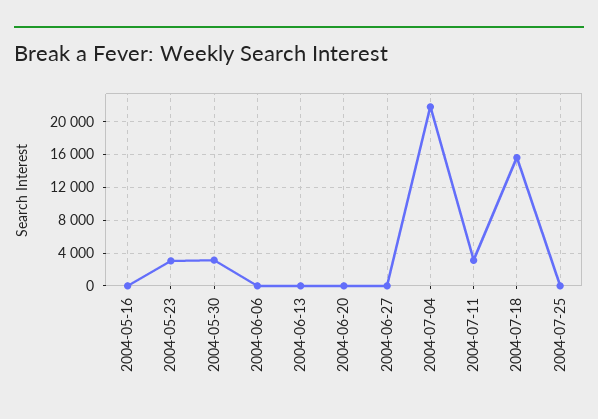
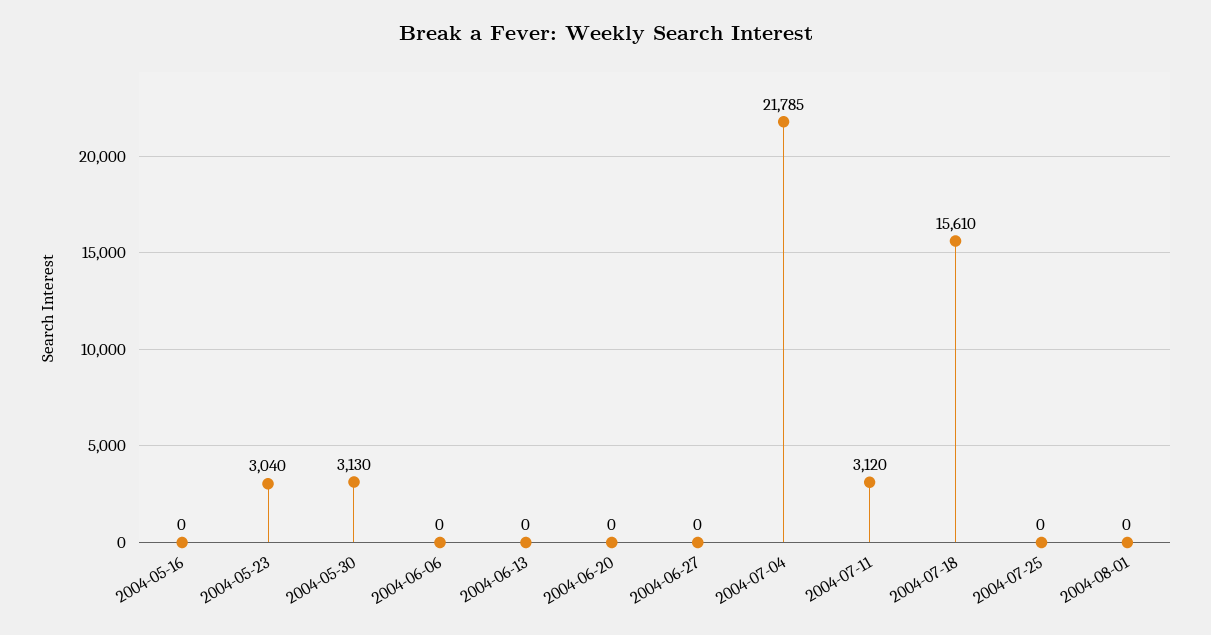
2004-08-01: none -> 0

